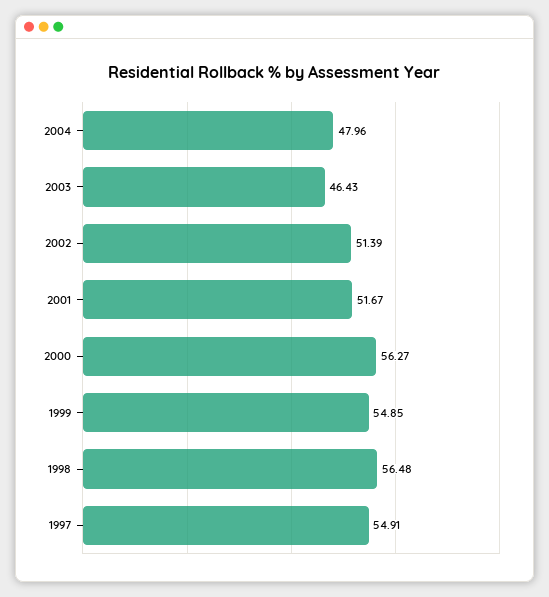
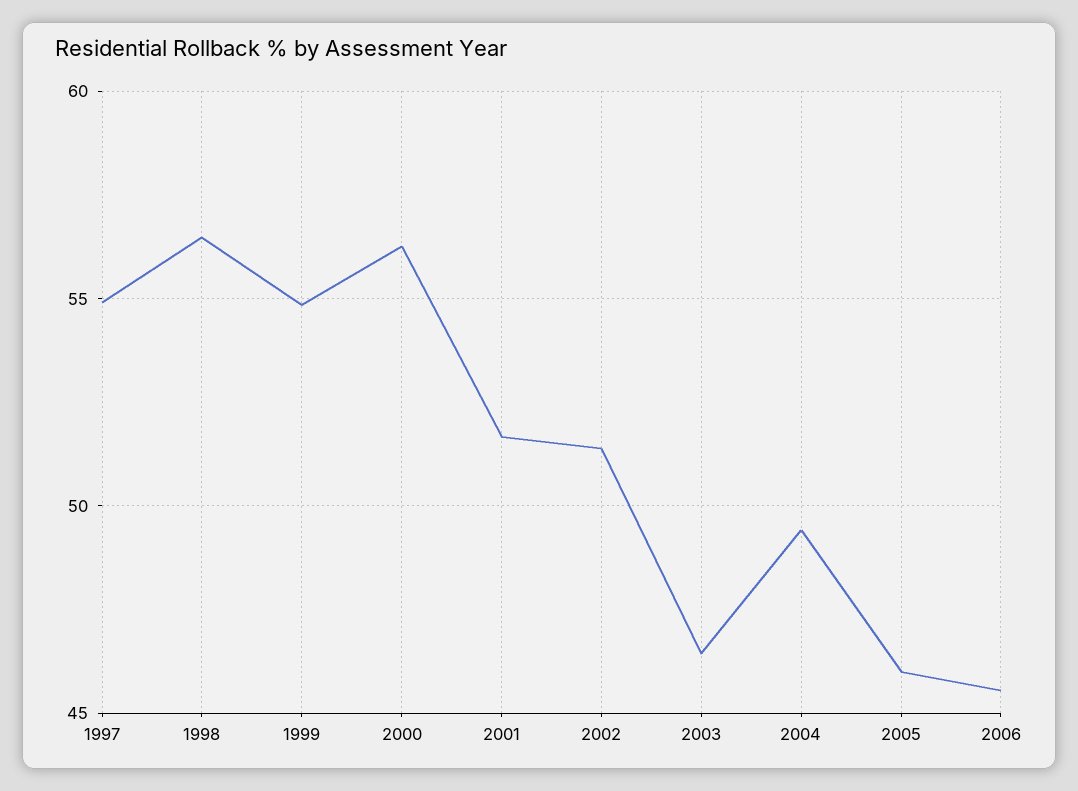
2004: 47.96 -> 49.5
2005: none -> 46
2006: none -> 45.5

